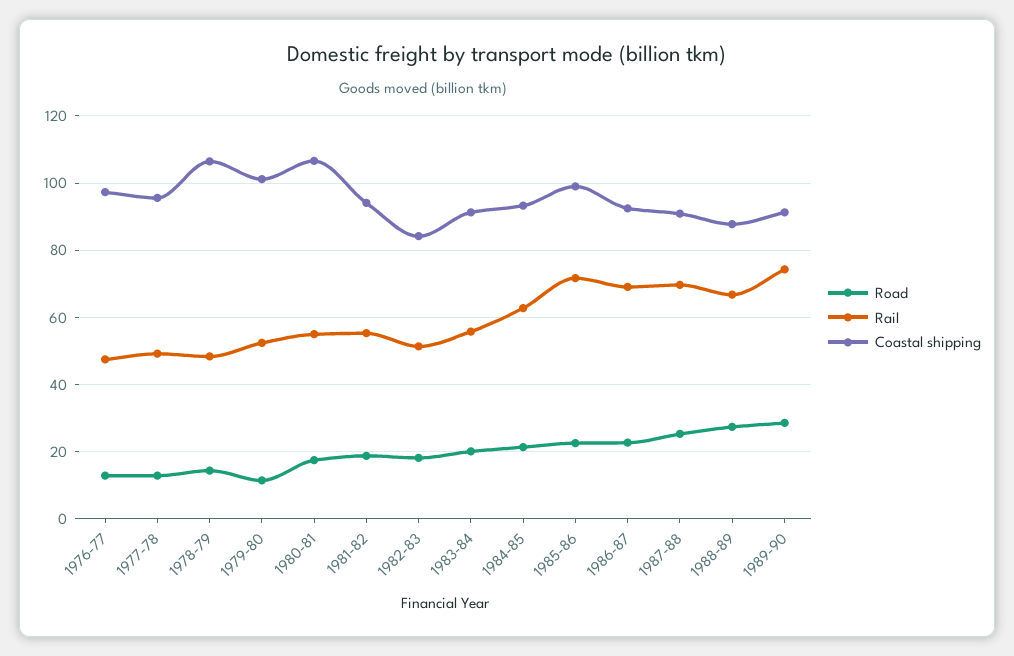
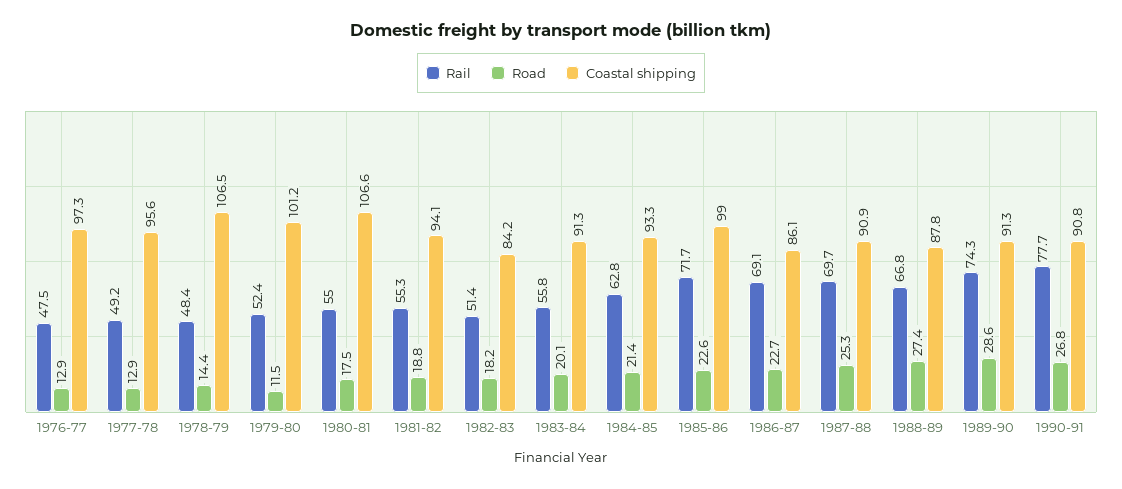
Coastal shipping, 1986-87: 92 -> 86.1
Rail, 1990-91: none -> 77.7
Road, 1990-91: none -> 26.8
Coastal shipping, 1990-91: none -> 90.8

